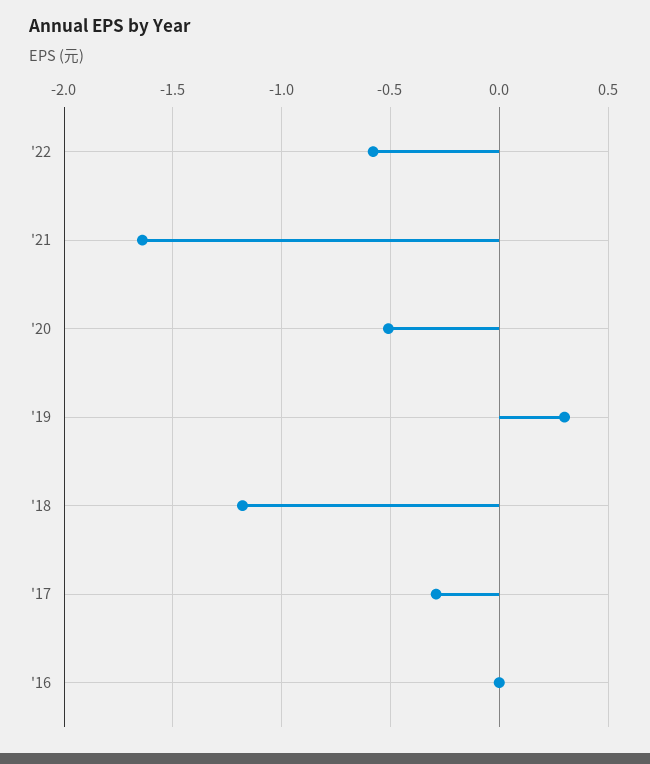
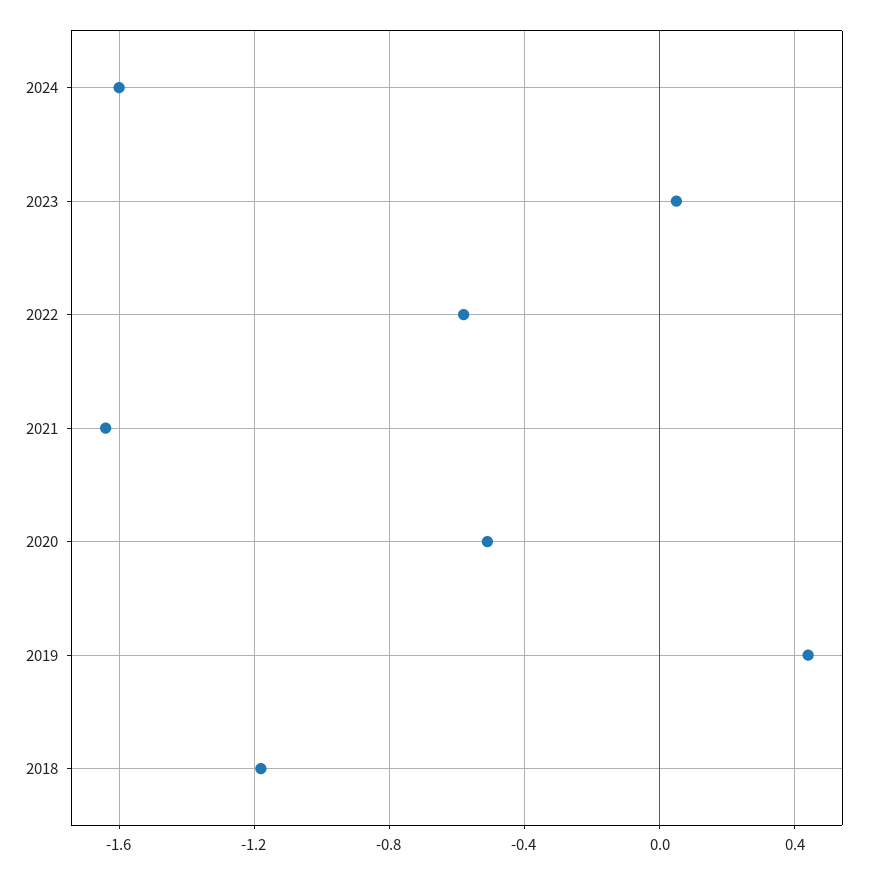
'19: 0.3 -> 0.45
'17: -0.3 -> none
'16: 0 -> none
2024: none -> -1.6
2023: none -> 0.05

